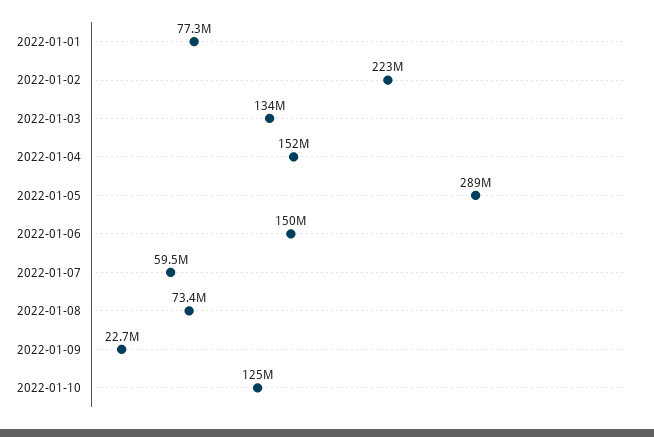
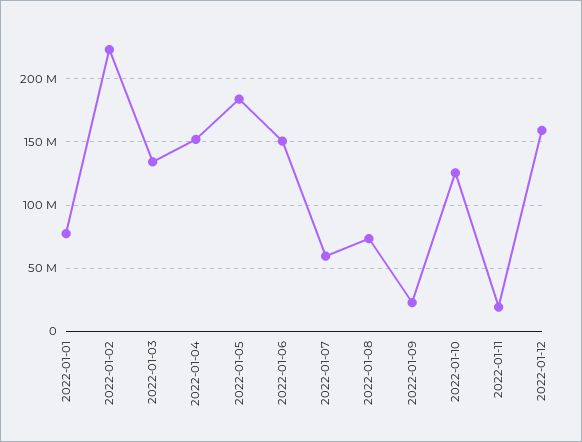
2022-01-05: 289000000 -> 185000000
2022-01-11: none -> 20000000
2022-01-12: none -> 160000000

